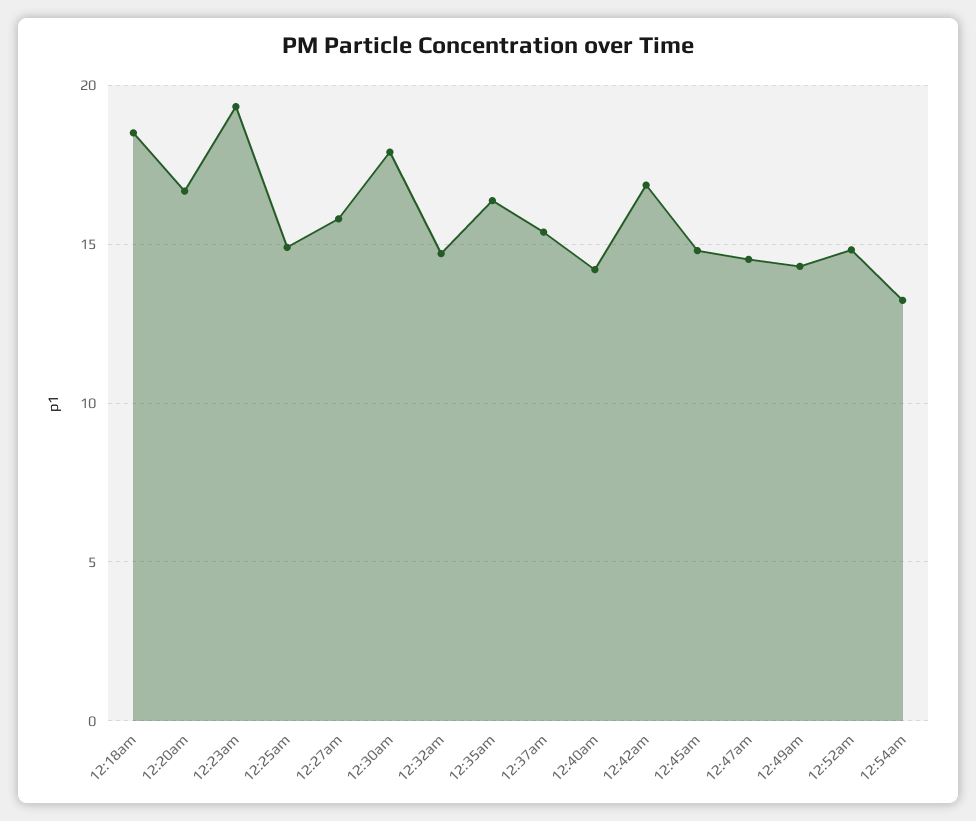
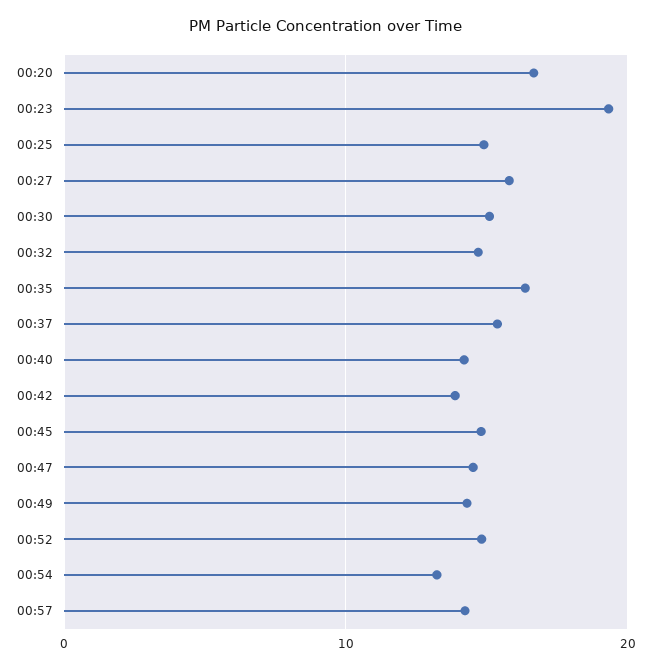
12:18am: 18.5 -> none
12:30am: 18 -> 15
12:42am: 17 -> 14
00:57: none -> 14

